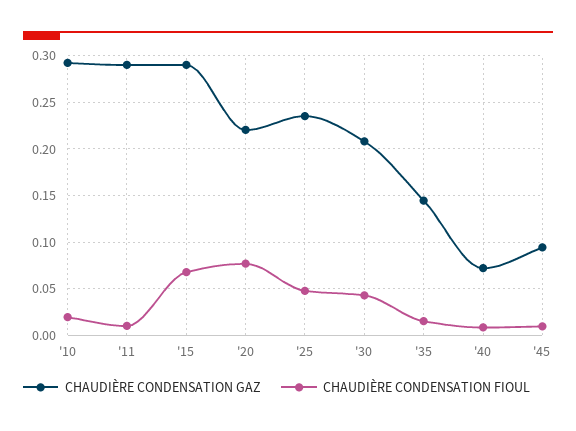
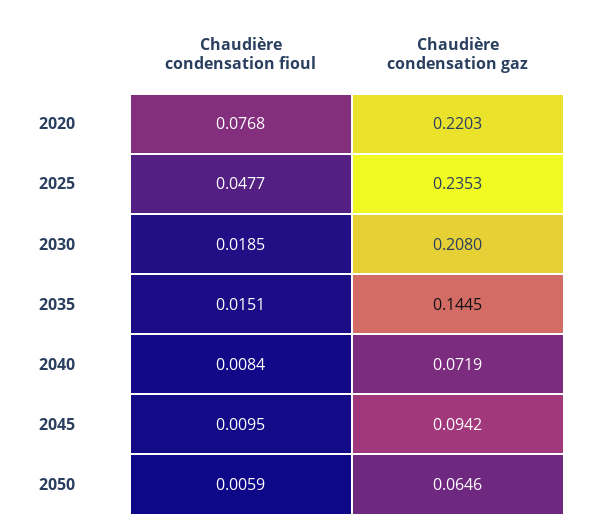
CHAUDIÈRE CONDENSATION GAZ, '10: 0.29 -> none
CHAUDIÈRE CONDENSATION FIOUL, '10: 0.02 -> none
CHAUDIÈRE CONDENSATION GAZ, '11: 0.29 -> none
CHAUDIÈRE CONDENSATION FIOUL, '11: 0.01 -> none
CHAUDIÈRE CONDENSATION GAZ, '15: 0.29 -> none
CHAUDIÈRE CONDENSATION FIOUL, '15: 0.07 -> none
CHAUDIÈRE CONDENSATION FIOUL, '30: 0.04 -> 0.0185
CHAUDIÈRE CONDENSATION FIOUL, 2050: none -> 0.0059
CHAUDIÈRE CONDENSATION GAZ, 2050: none -> 0.0646

